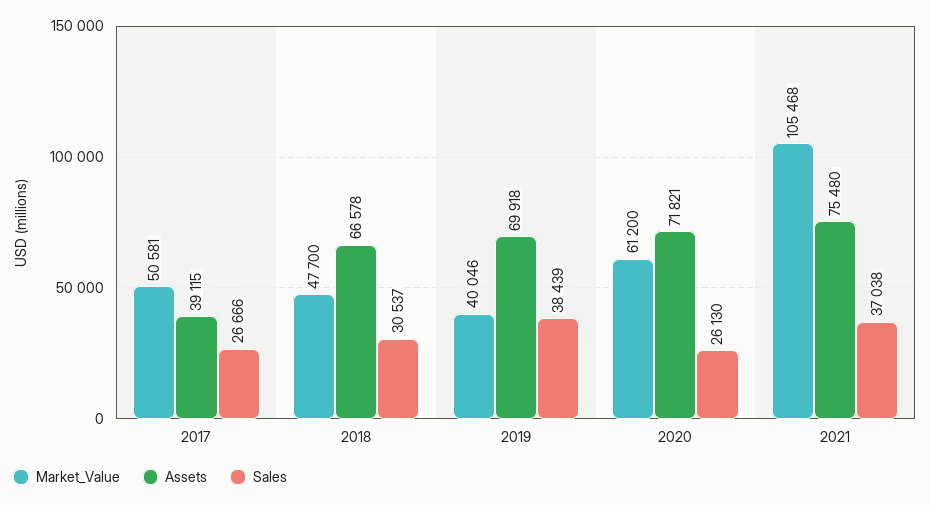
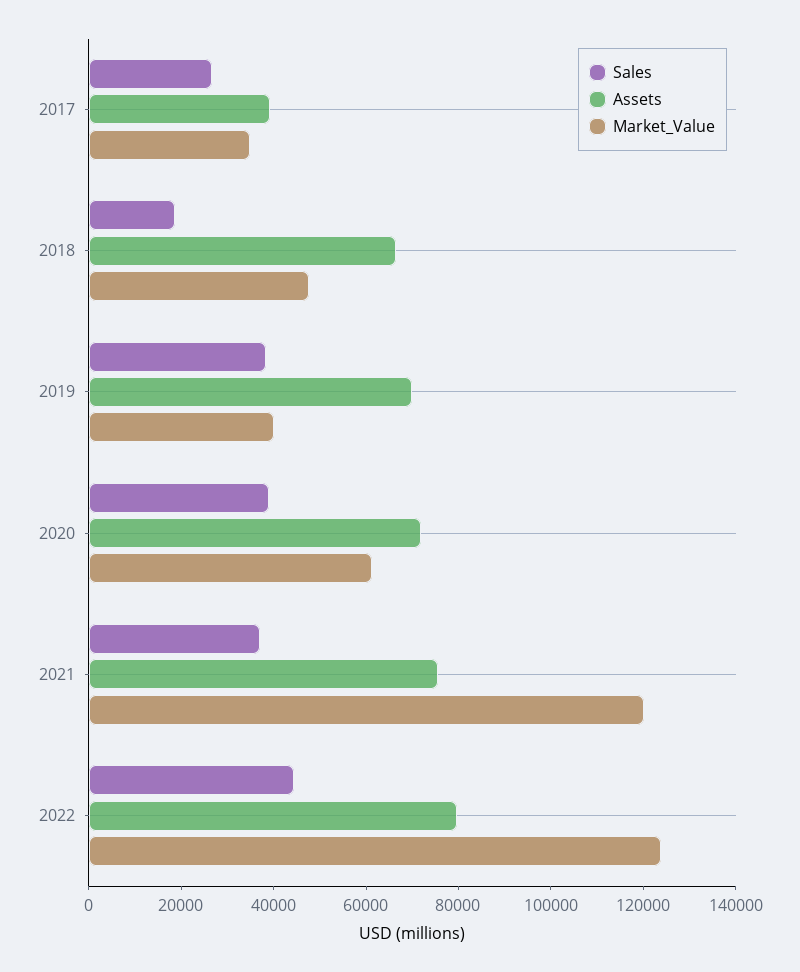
Market_Value, 2017: 50581 -> 35000
Sales, 2018: 30537 -> 20000
Sales, 2020: 26130 -> 40000
Market_Value, 2021: 105468 -> 120000
Sales, 2022: none -> 45000
Assets, 2022: none -> 80000
Market_Value, 2022: none -> 125000

